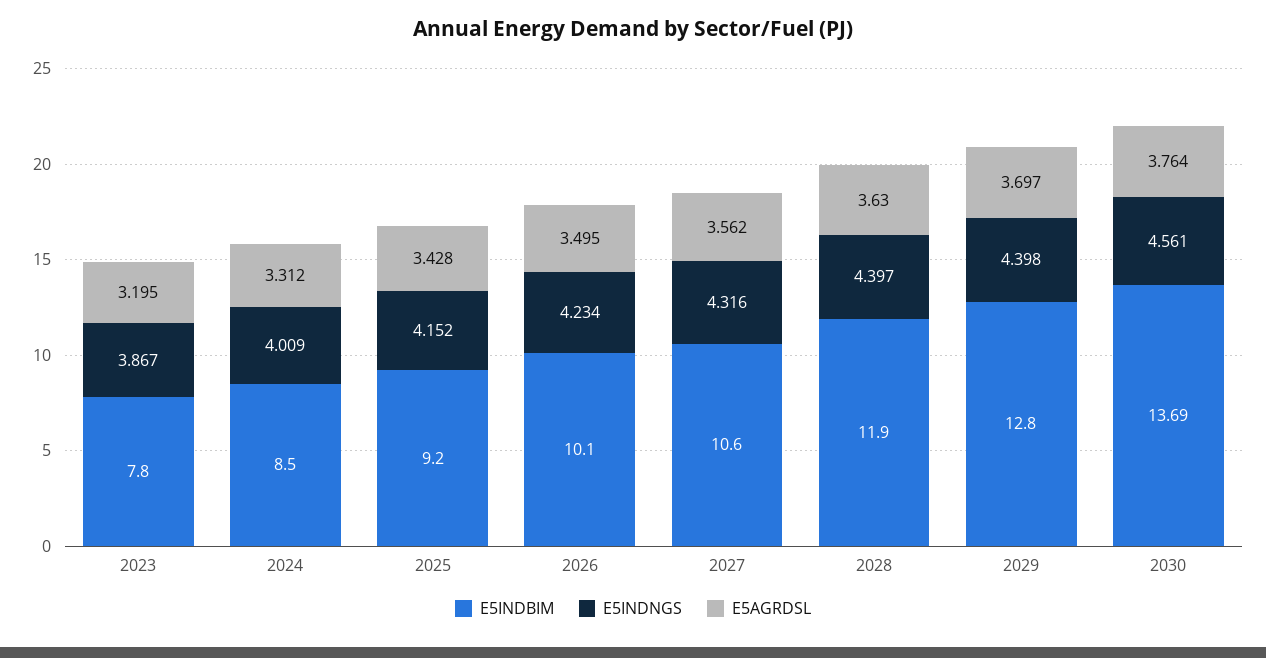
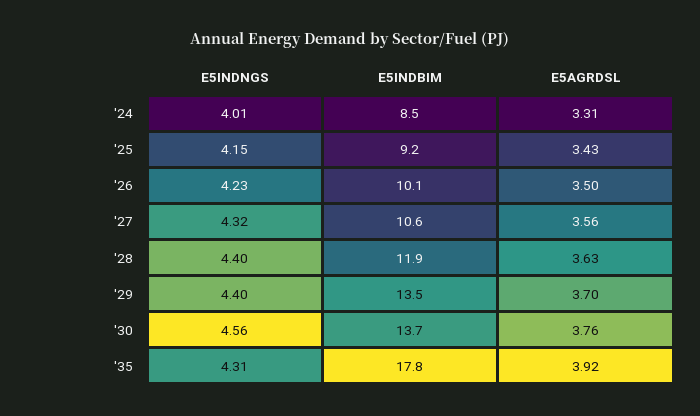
E5INDBIM, 2023: 7.8 -> none
E5INDNGS, 2023: 3.867 -> none
E5AGRDSL, 2023: 3.195 -> none
E5INDBIM, 2029: 12.8 -> 13.5
E5INDNGS, '35: none -> 4.31
E5INDBIM, '35: none -> 17.8
E5AGRDSL, '35: none -> 3.92

